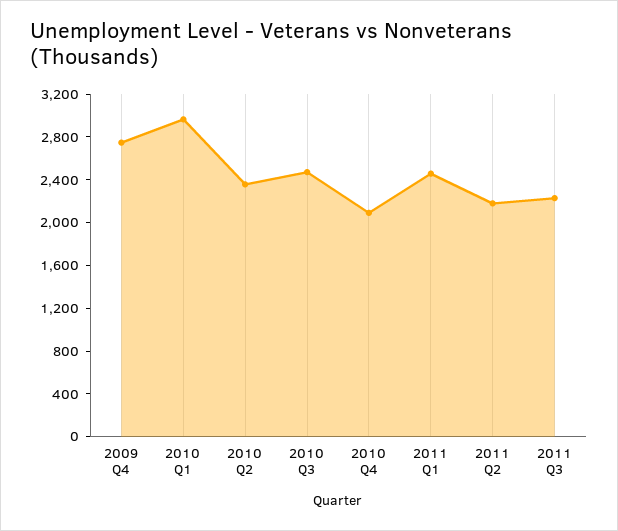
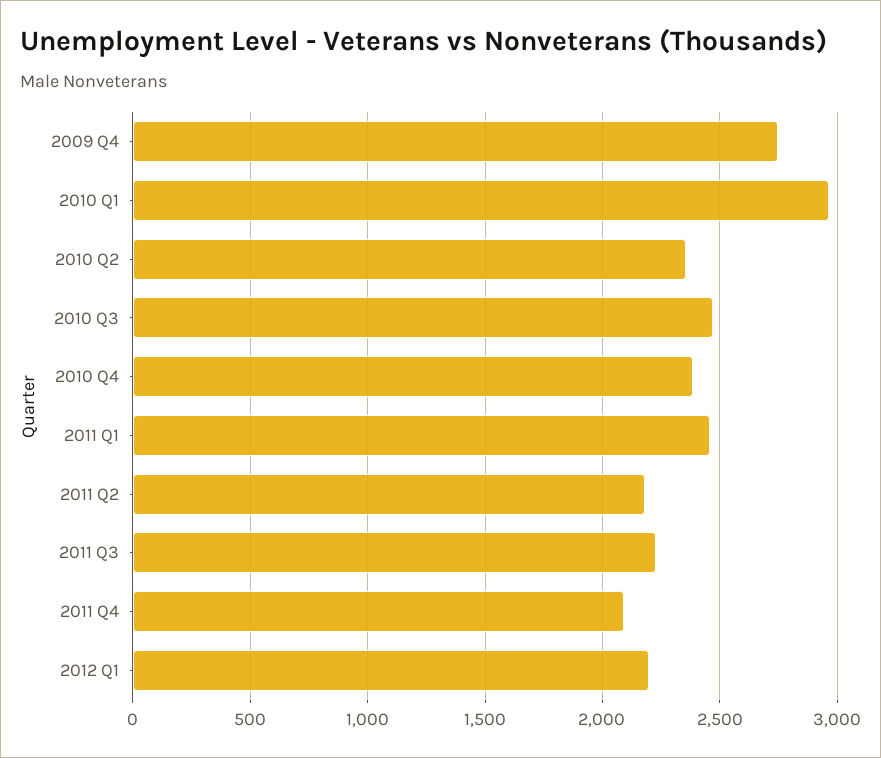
2010 Q4: 2100 -> 2400
2011 Q4: none -> 2100
2012 Q1: none -> 2200

